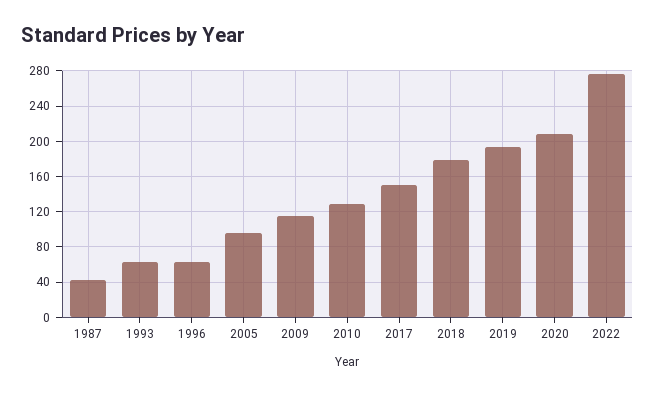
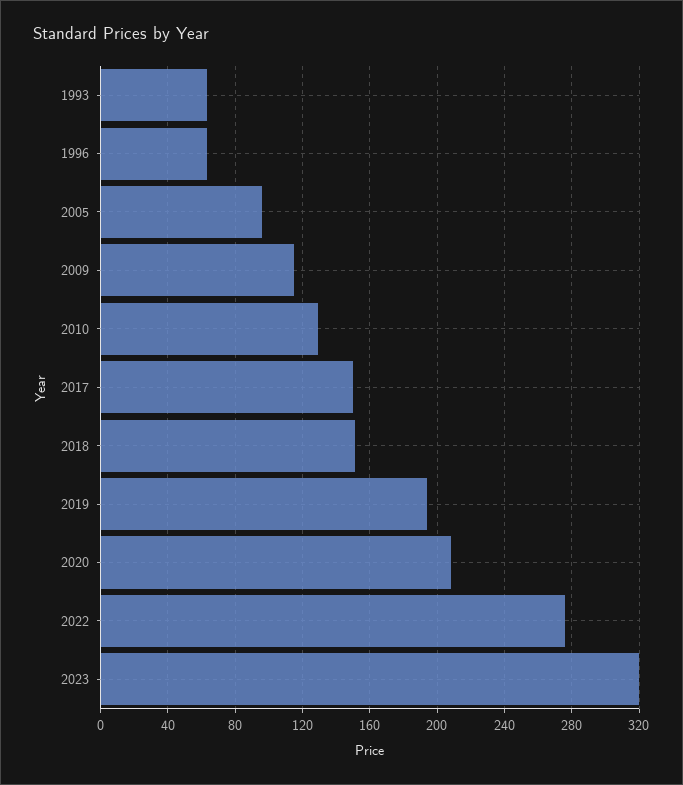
1987: 40 -> none
2018: 180 -> 150
2023: none -> 320

